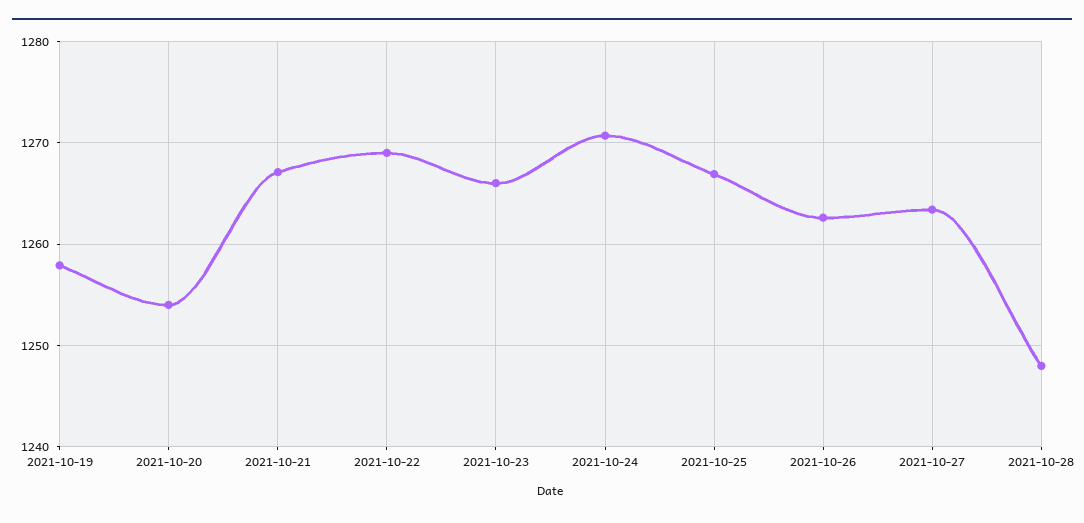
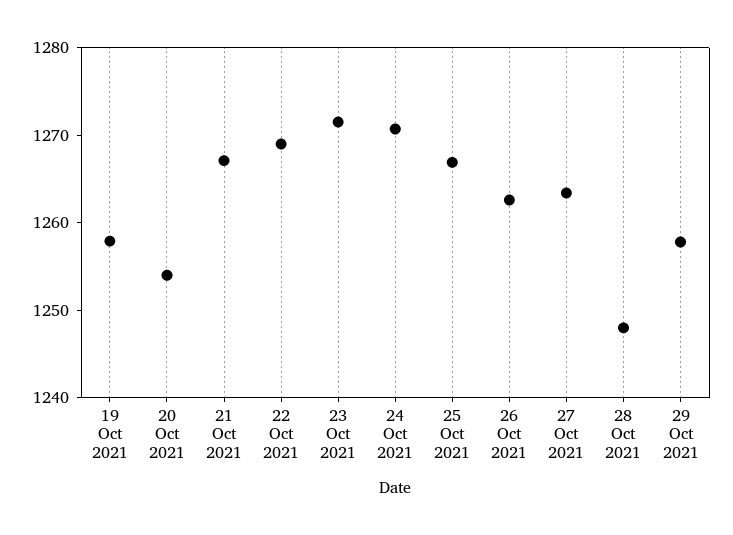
2021-10-23: 1266 -> 1272
29 Oct 2021: none -> 1258

